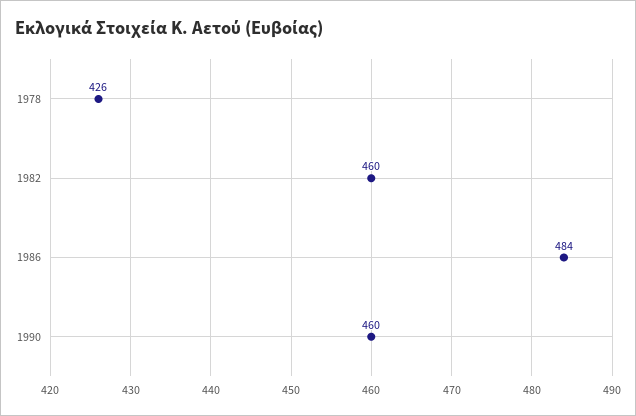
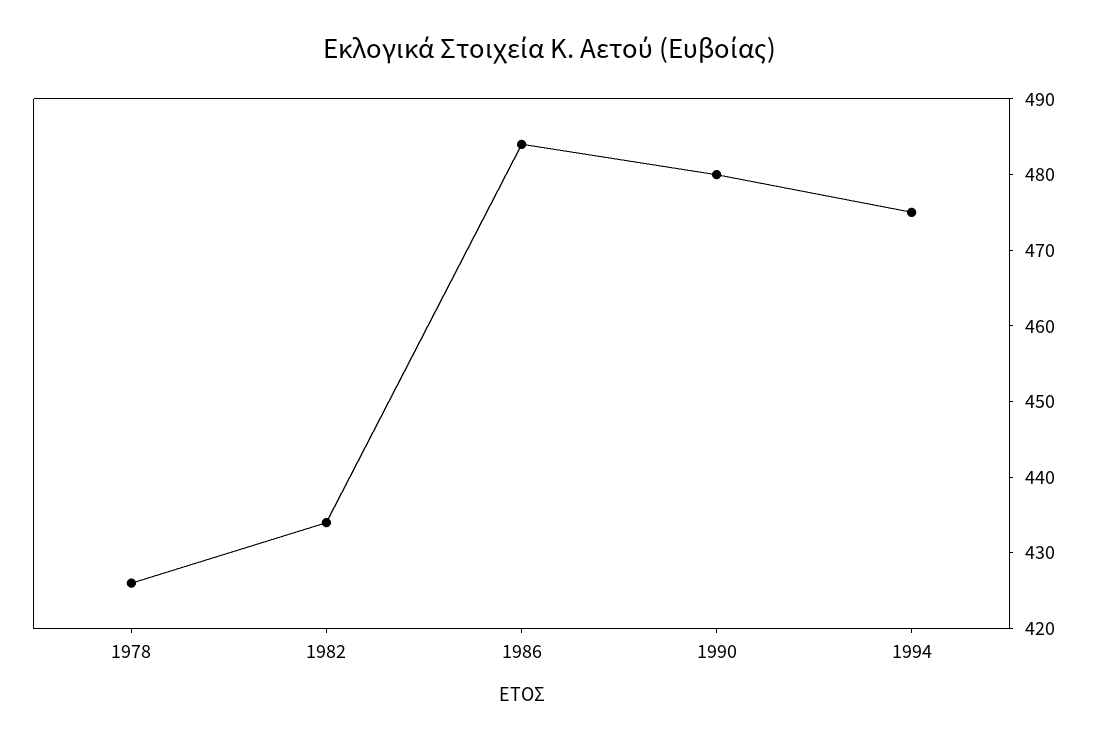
1982: 460 -> 435
1990: 460 -> 480
1994: none -> 475

